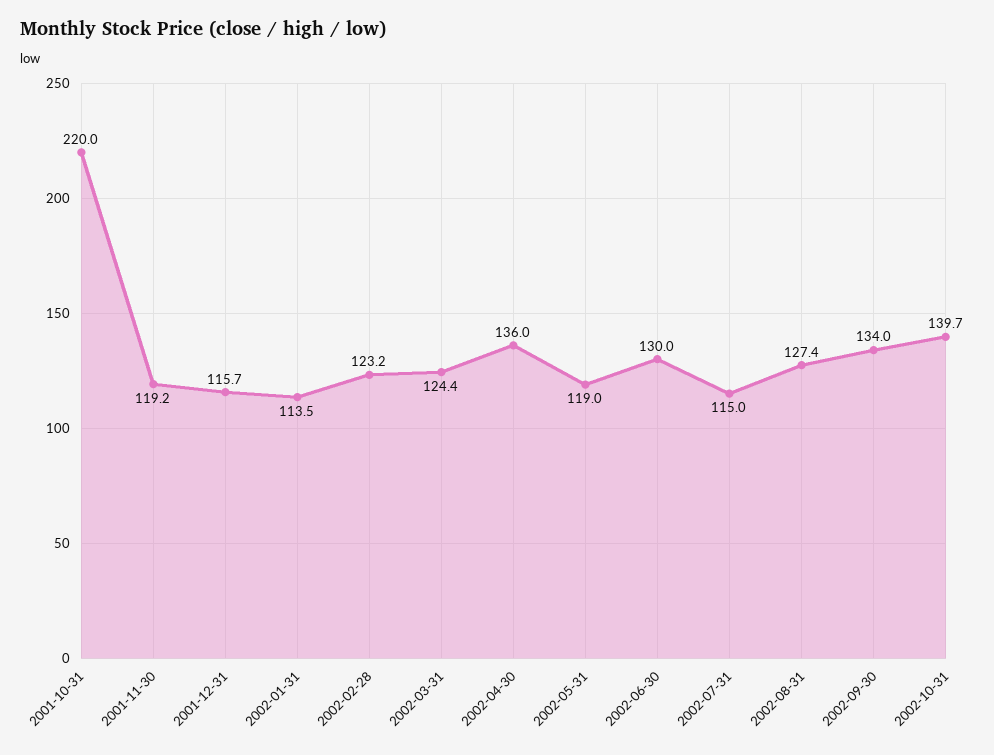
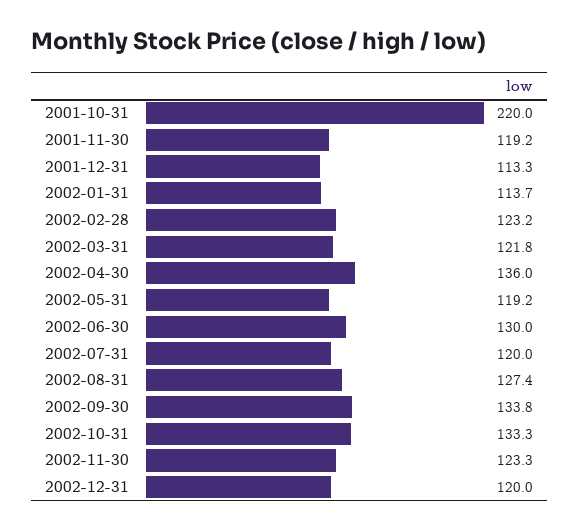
2001-12-31: 115.7 -> 113.3
2002-01-31: 113.5 -> 113.7
2002-03-31: 124.4 -> 121.8
2002-05-31: 119 -> 119.2
2002-07-31: 115 -> 120
2002-09-30: 134 -> 133.8
2002-10-31: 139.7 -> 133.3
2002-11-30: none -> 123.3
2002-12-31: none -> 120

